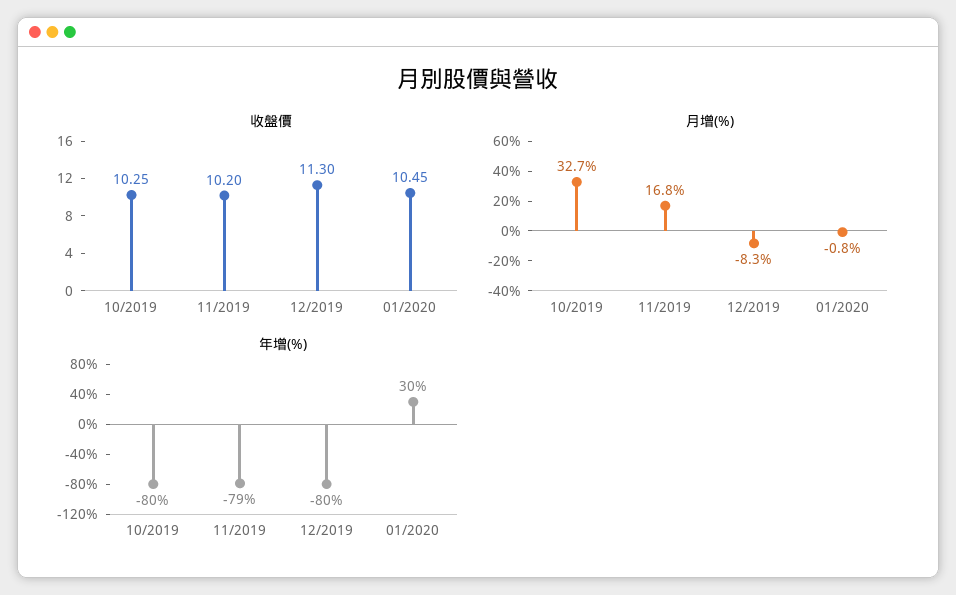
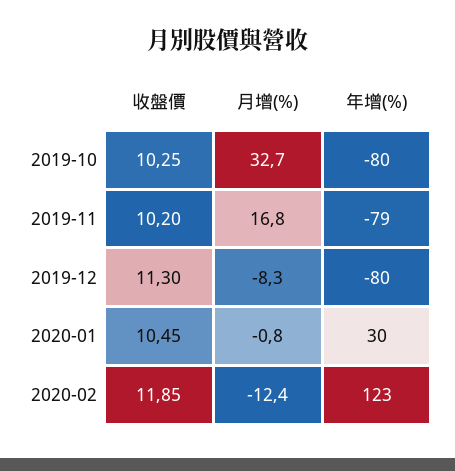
收盤價, 2020-02: none -> 11.85
月增(%), 2020-02: none -> -12.4
年增(%), 2020-02: none -> 123

